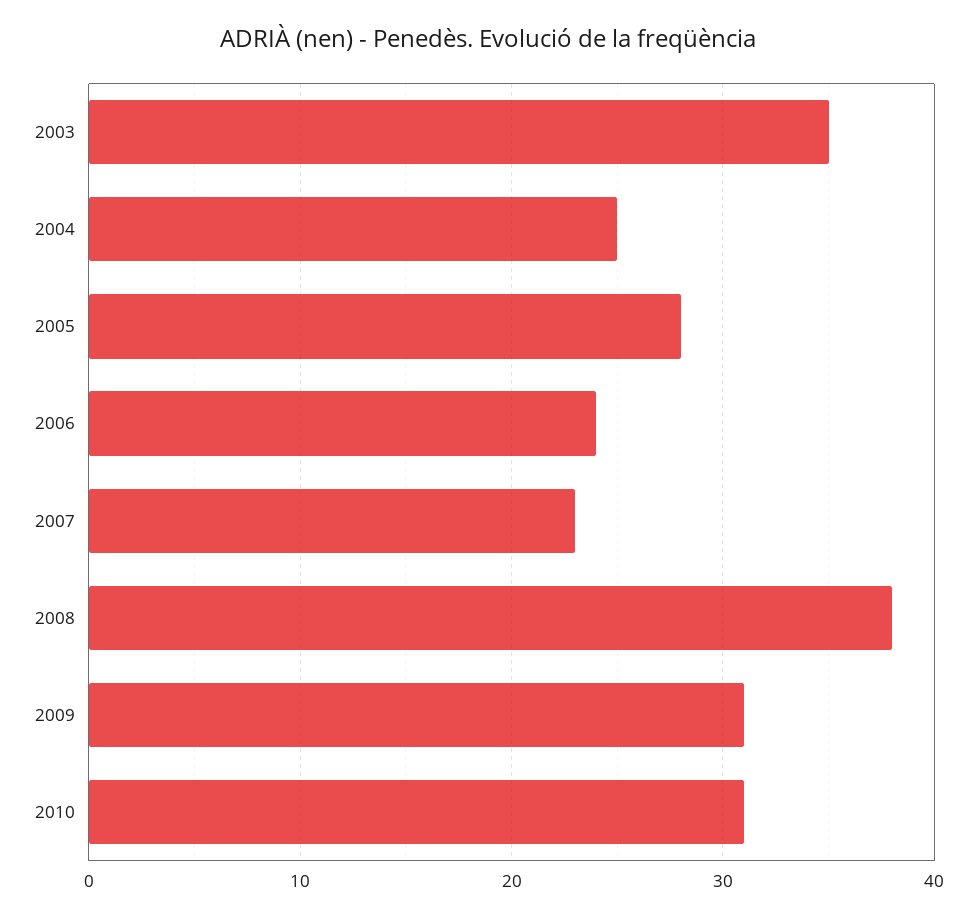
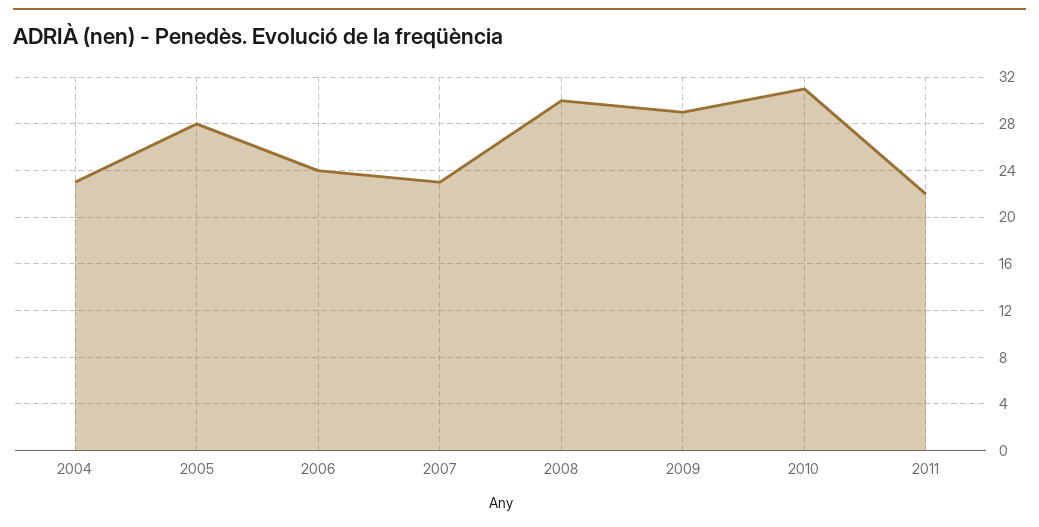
2003: 35 -> none
2004: 25 -> 23
2008: 38 -> 30
2009: 31 -> 29
2011: none -> 22

